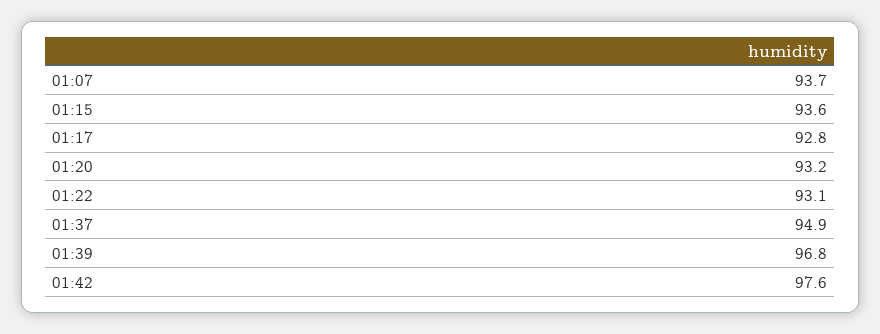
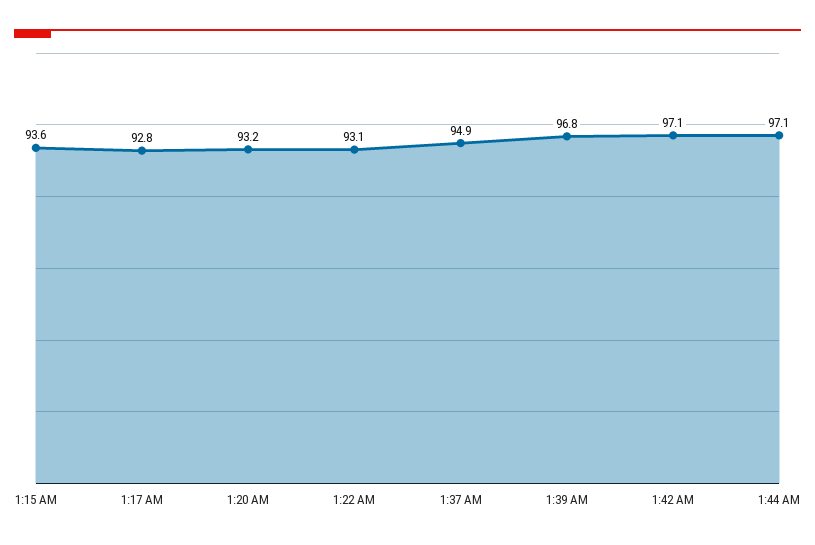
01:07: 93.7 -> none
01:42: 97.6 -> 97.1
1:44 AM: none -> 97.1

